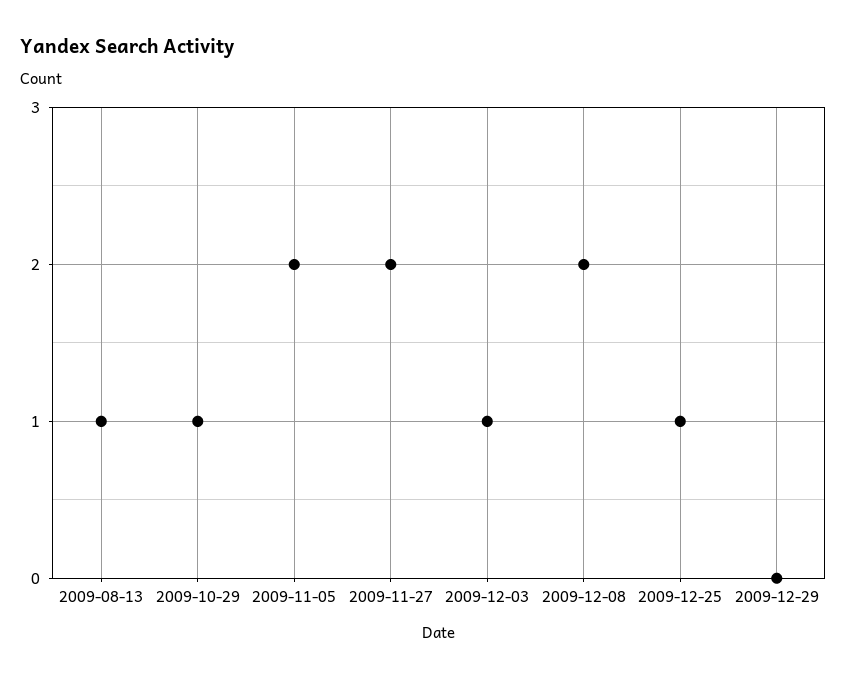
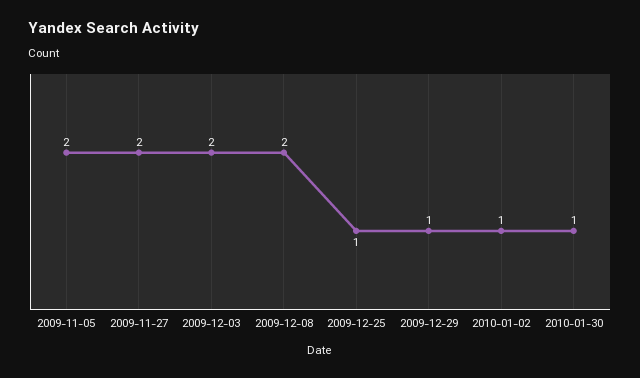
2009-08-13: 1 -> none
2009-10-29: 1 -> none
2009-12-03: 1 -> 2
2009-12-29: 0 -> 1
2010-01-02: none -> 1
2010-01-30: none -> 1

